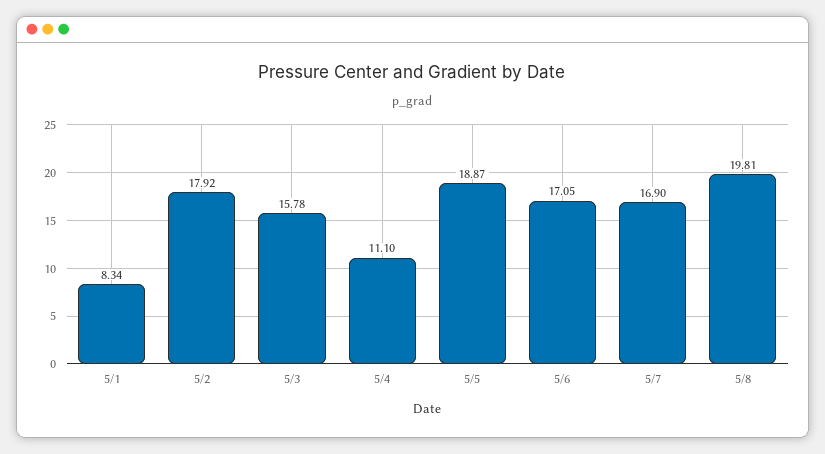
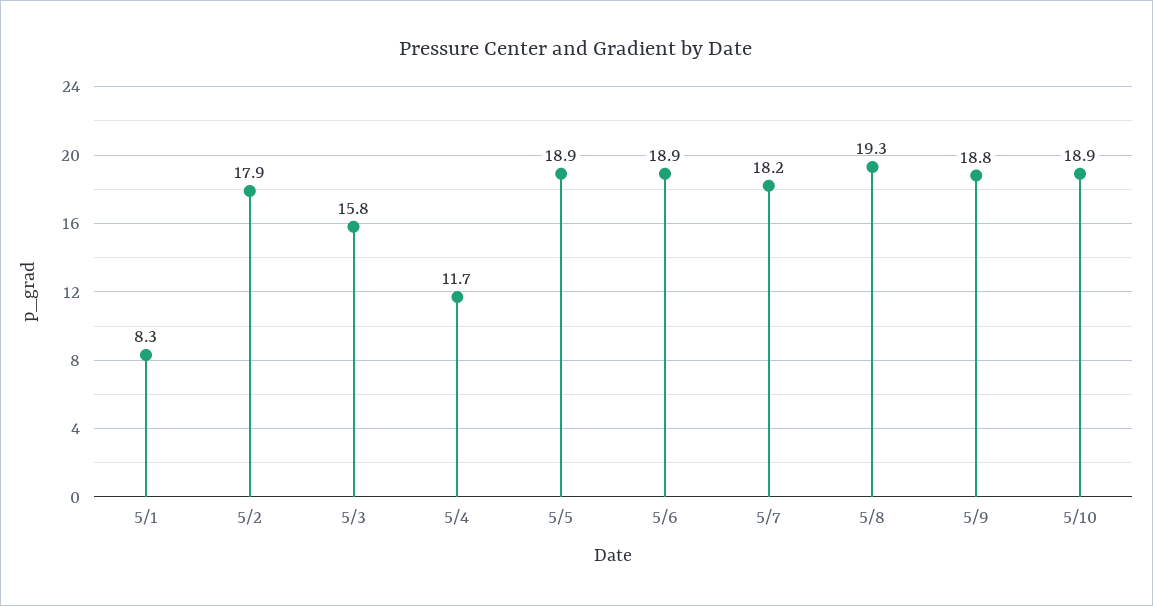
5/4: 11.1 -> 11.7
5/6: 17.05 -> 18.9
5/7: 16.9 -> 18.2
5/8: 19.81 -> 19.3
5/9: none -> 18.8
5/10: none -> 18.9

